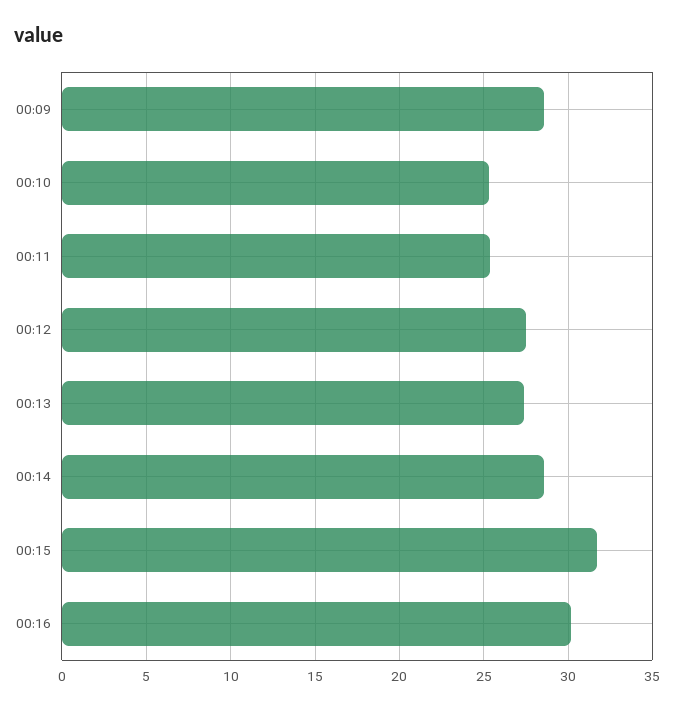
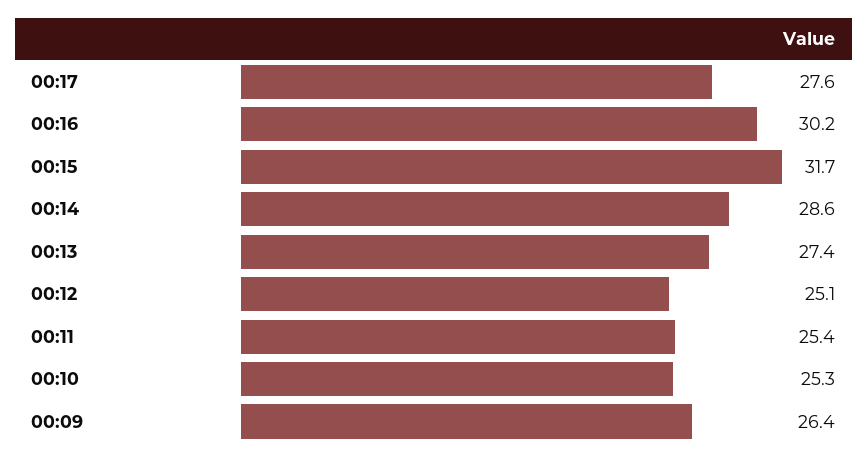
00:09: 28.5 -> 26.4
00:12: 27.5 -> 25.1
00:17: none -> 27.6

